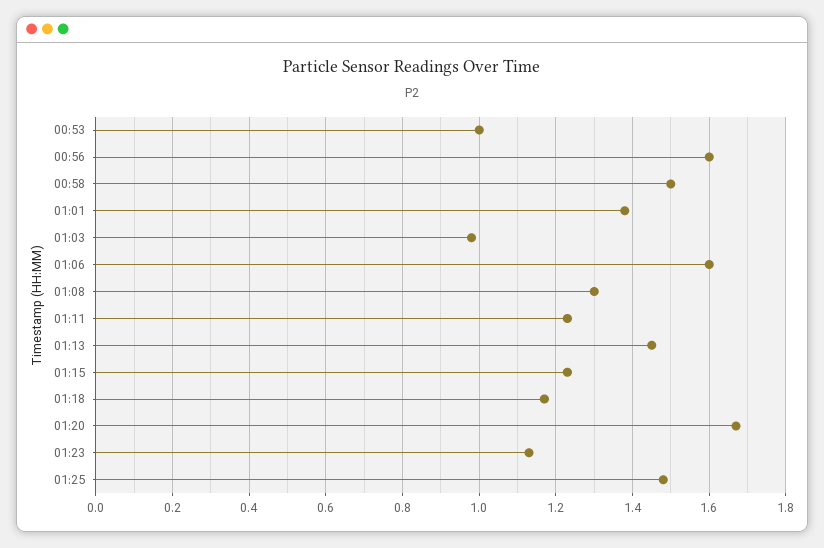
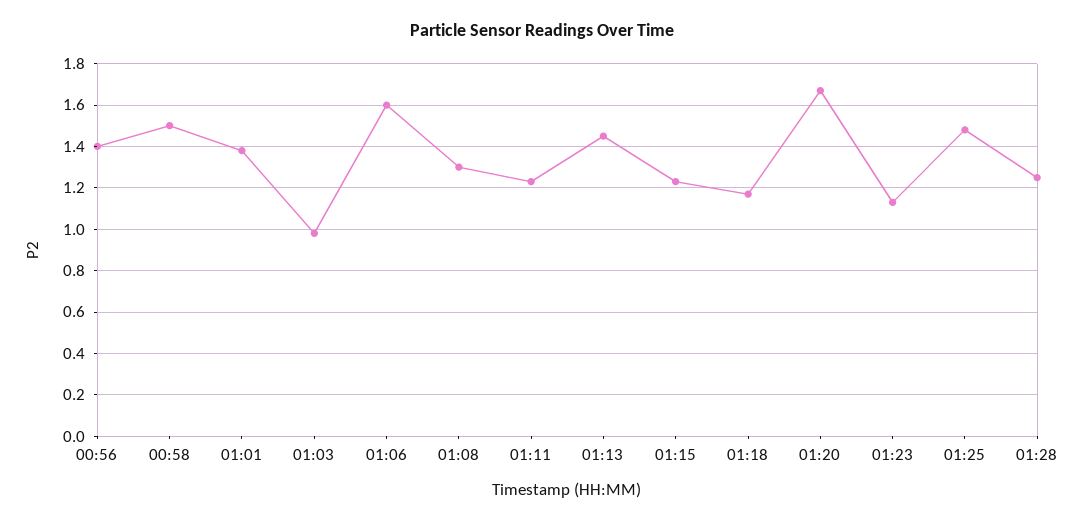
00:53: 1 -> none
00:56: 1.6 -> 1.4
01:28: none -> 1.25

